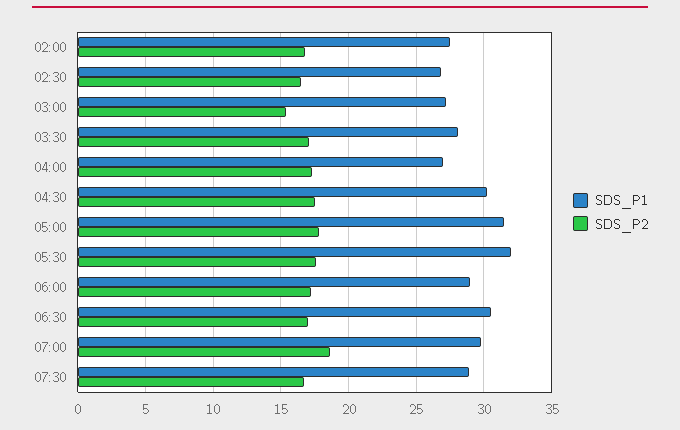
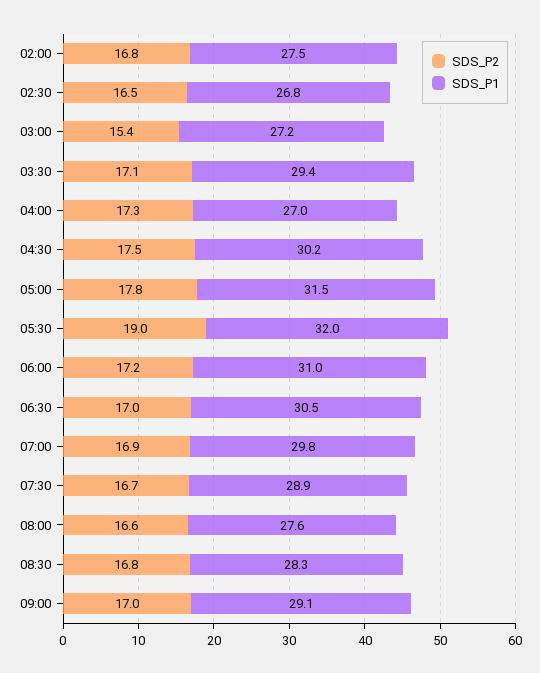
SDS_P1, 03:30: 28 -> 29.4
SDS_P2, 05:30: 17.5 -> 19
SDS_P1, 06:00: 29 -> 31
SDS_P2, 07:00: 18.5 -> 16.9
SDS_P2, 08:00: none -> 16.6
SDS_P1, 08:00: none -> 27.6
SDS_P2, 08:30: none -> 16.8
SDS_P1, 08:30: none -> 28.3
SDS_P2, 09:00: none -> 17
SDS_P1, 09:00: none -> 29.1

